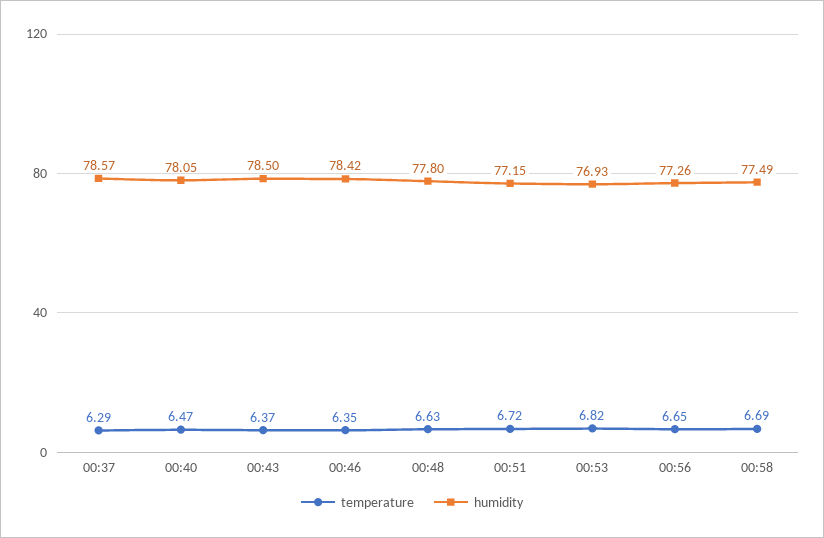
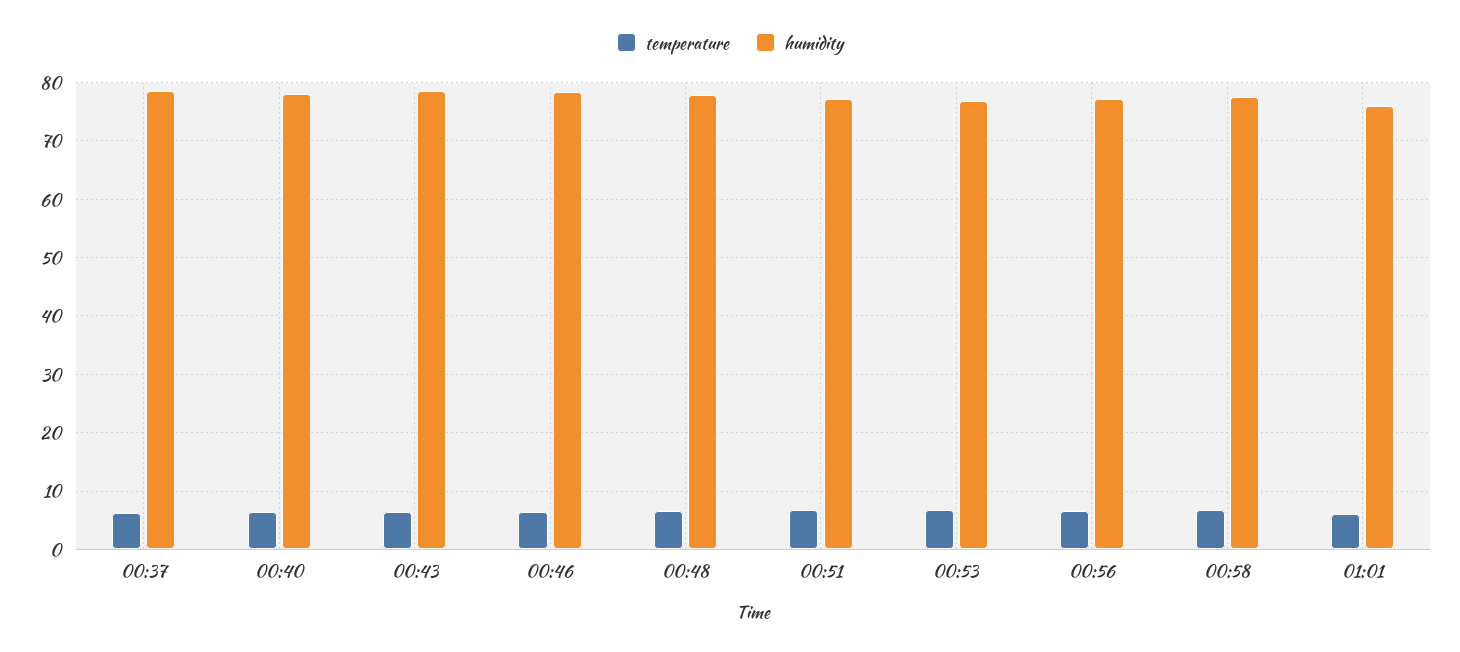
temperature, 01:01: none -> 6
humidity, 01:01: none -> 76

